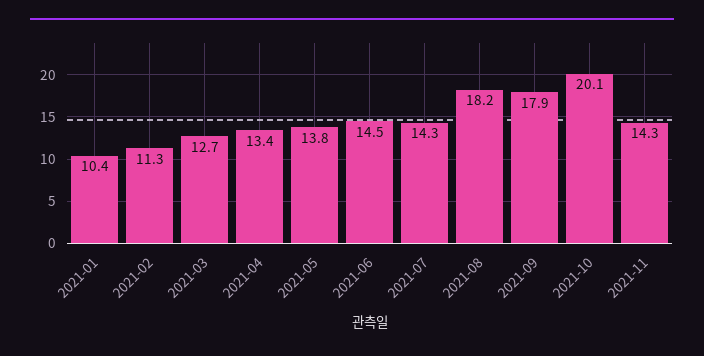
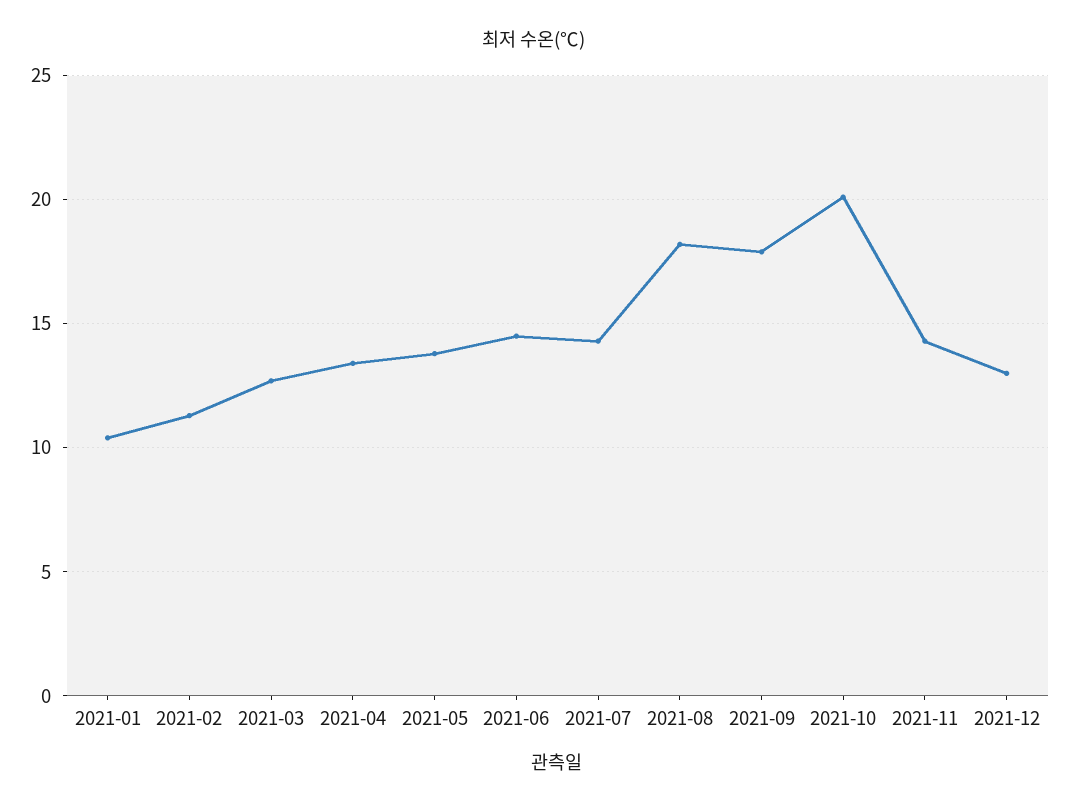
2021-12: none -> 13

